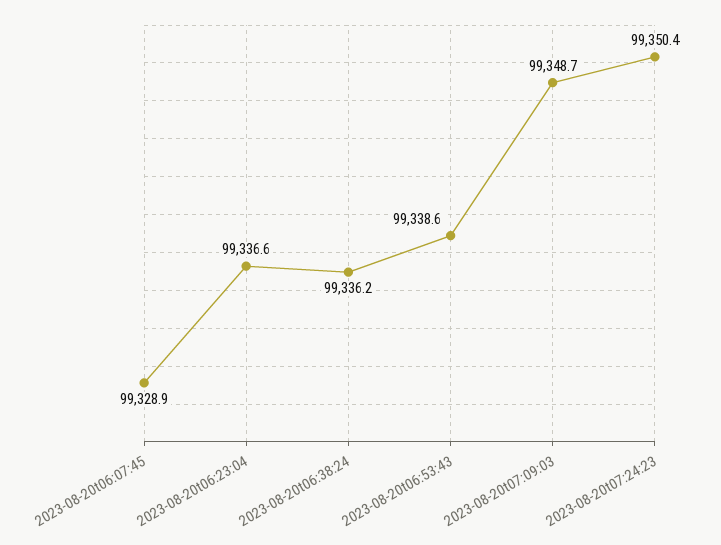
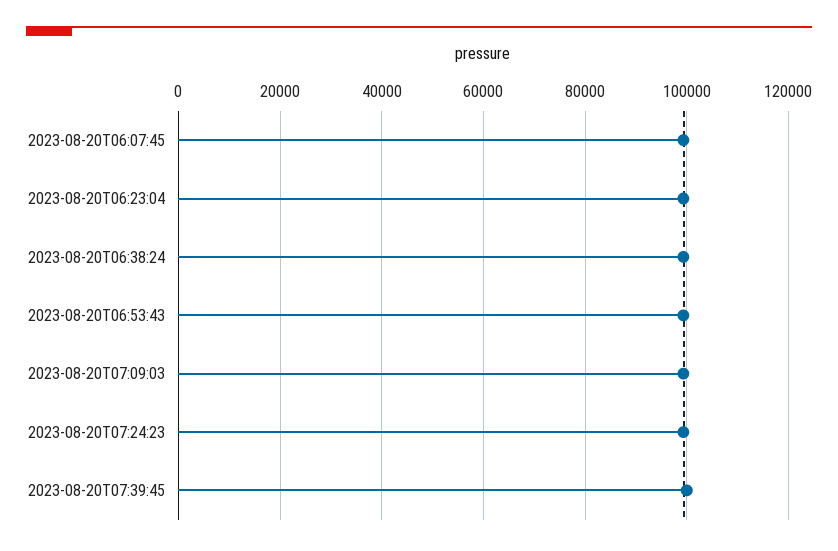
2023-08-20T07:39:45: none -> 100000

